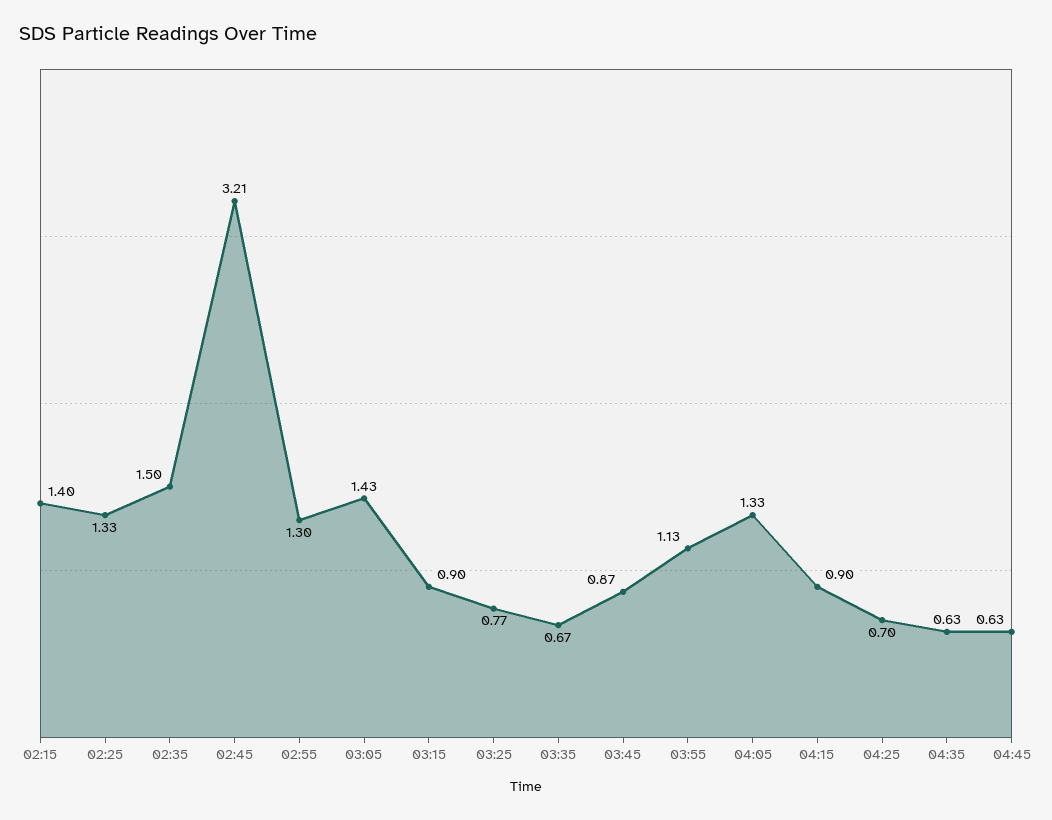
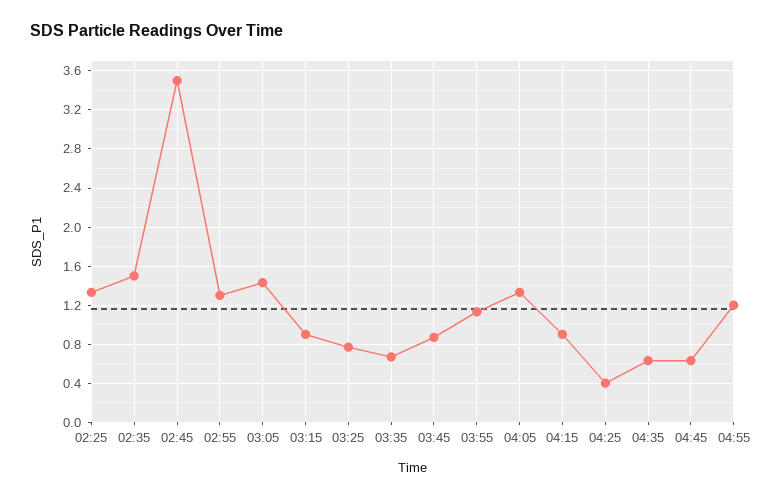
02:15: 1.4 -> none
02:45: 3.21 -> 3.5
04:25: 0.7 -> 0.4
04:55: none -> 1.2

